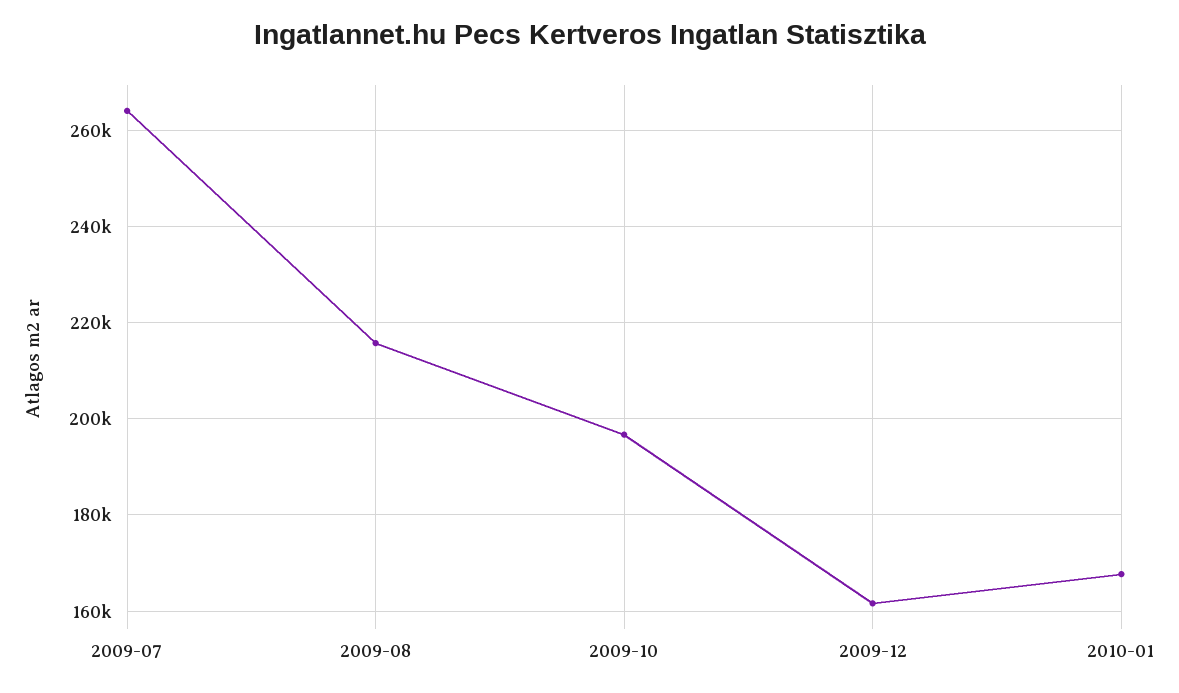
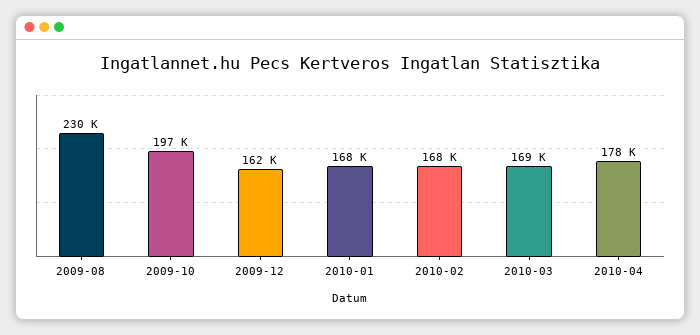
2009-07: 264000 -> none
2009-08: 216000 -> 230000
2010-02: none -> 168000
2010-03: none -> 169000
2010-04: none -> 178000

